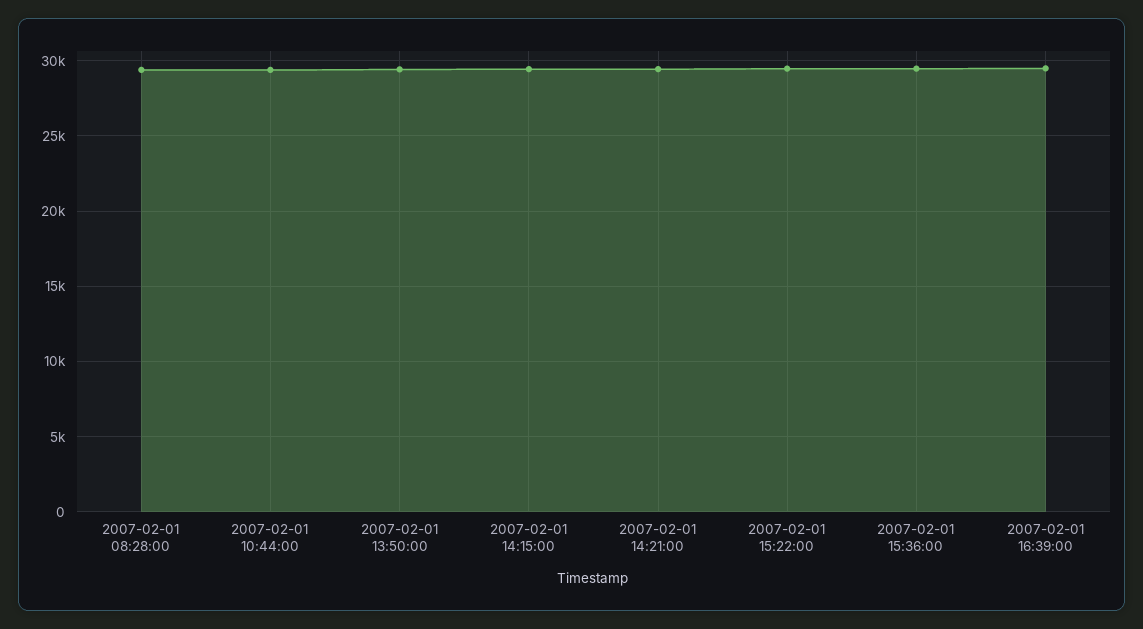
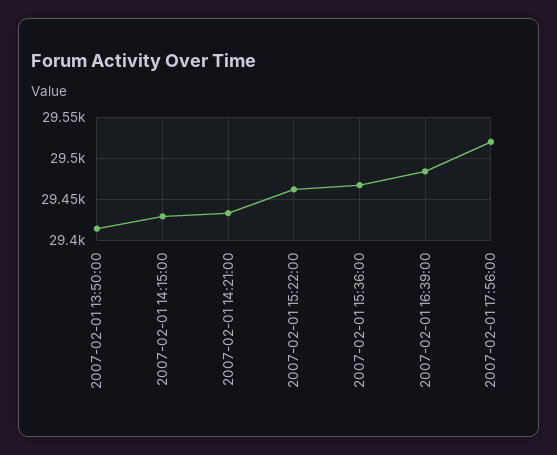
2007-02-01 08:28:00: 29500 -> none
2007-02-01 10:44:00: 29500 -> none
2007-02-01 17:56:00: none -> 29520

